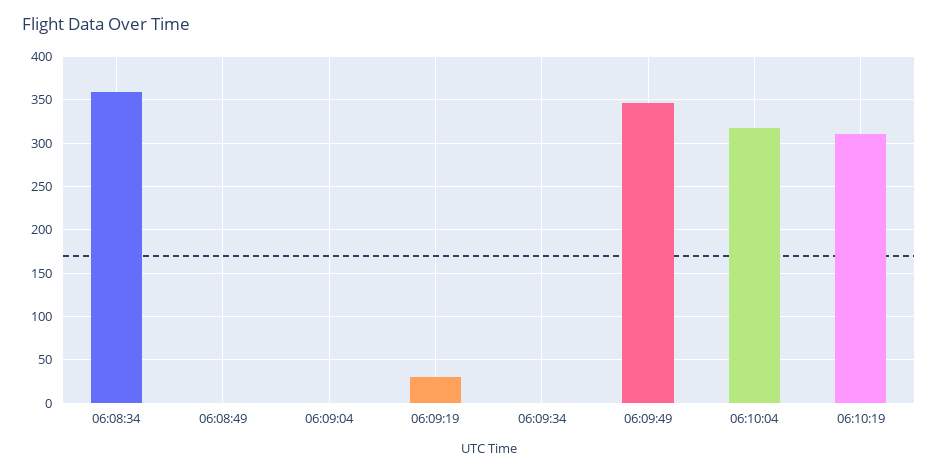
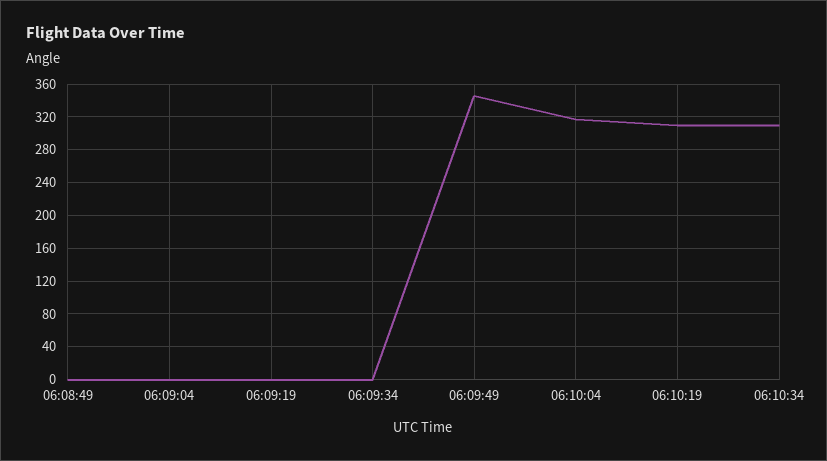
06:08:34: 360 -> none
06:09:19: 30 -> 0
06:10:34: none -> 310

